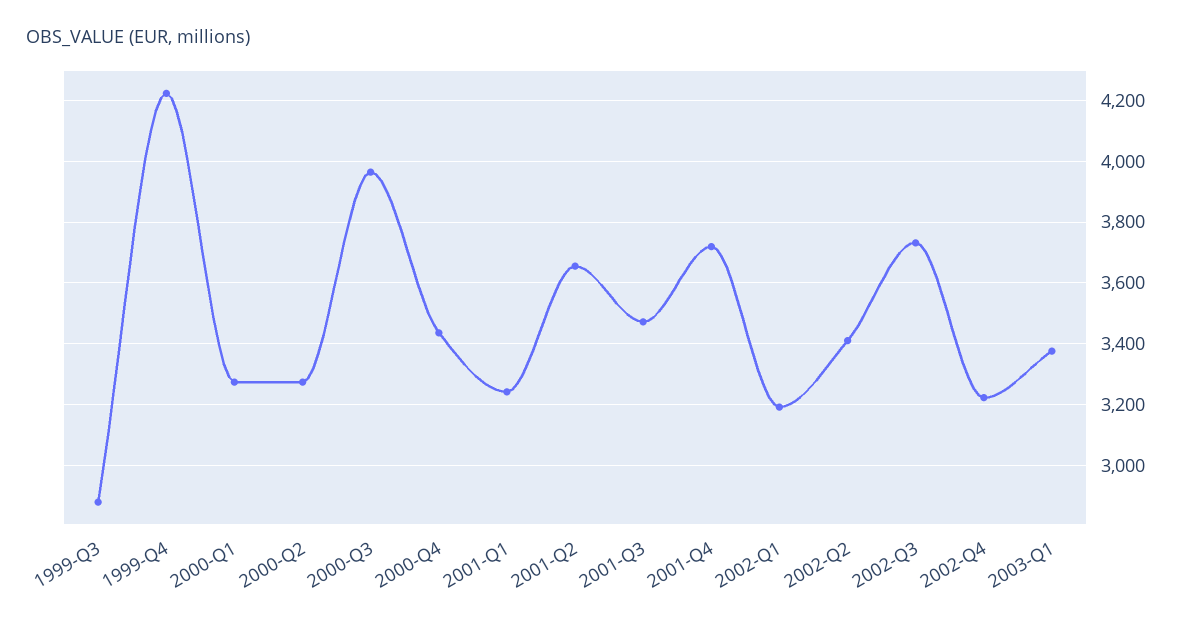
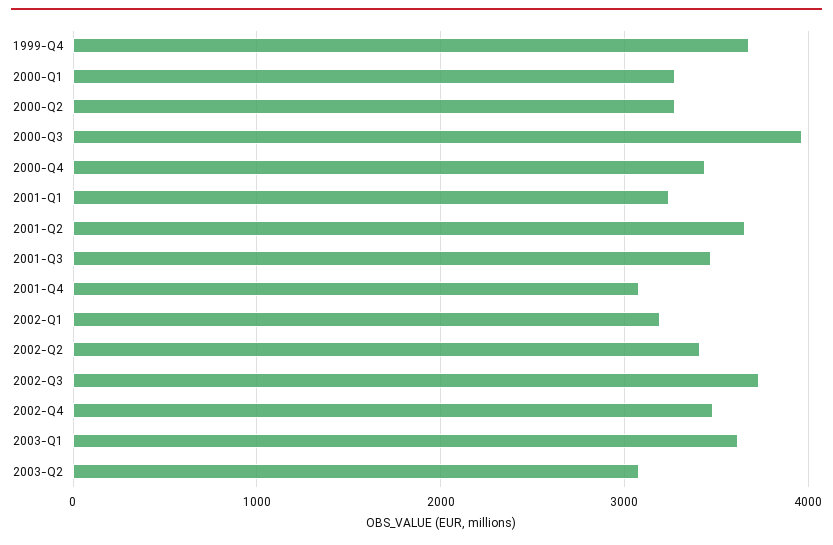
1999-Q3: 2880 -> none
1999-Q4: 4220 -> 3700
2001-Q4: 3720 -> 3100
2002-Q4: 3220 -> 3500
2003-Q1: 3380 -> 3600
2003-Q2: none -> 3100

